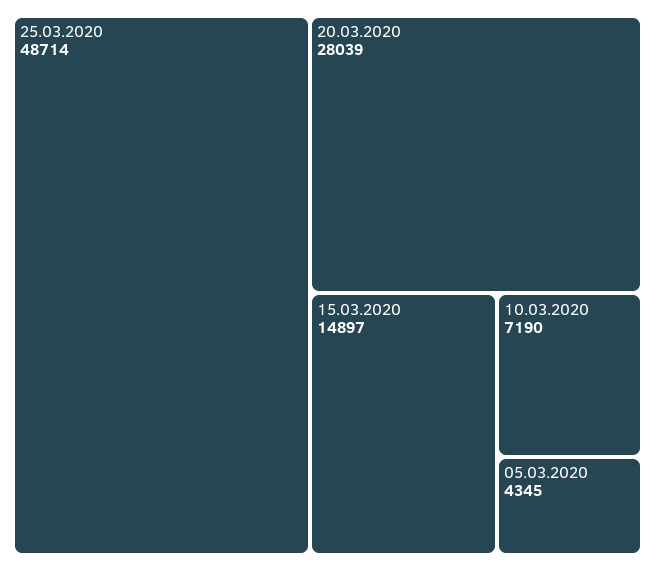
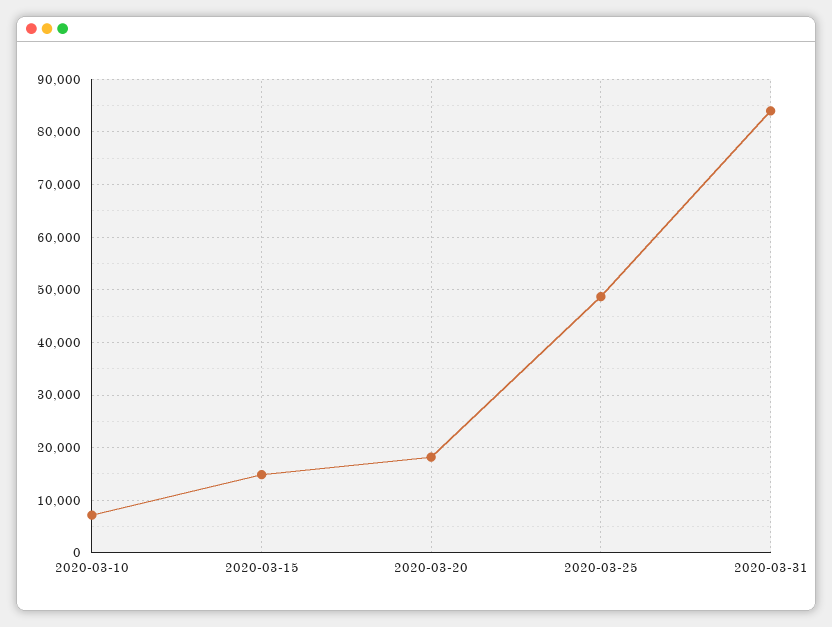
20.03.2020: 28039 -> 18000
05.03.2020: 4345 -> none
2020-03-31: none -> 84000

